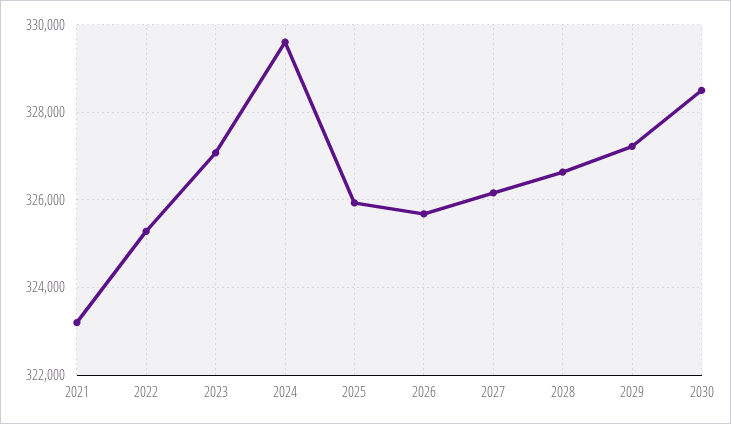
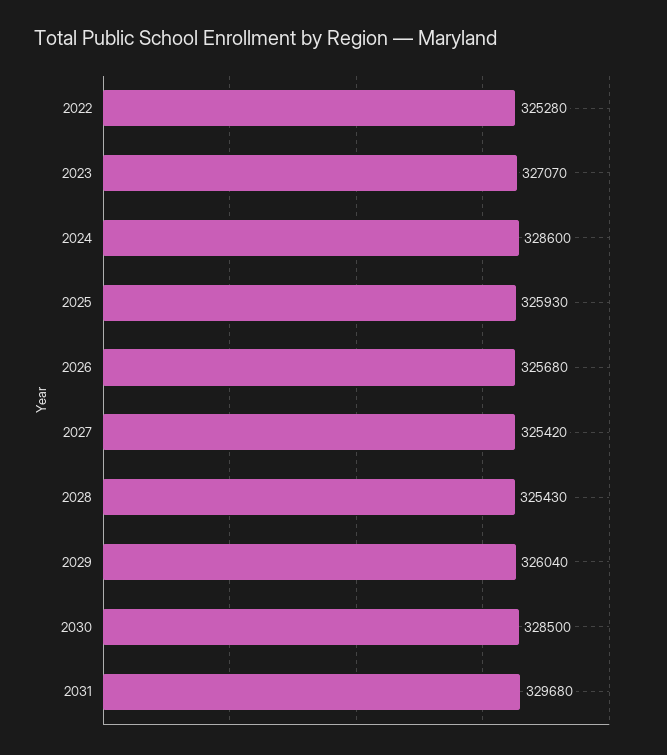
2021: 323200 -> none
2024: 329600 -> 328600
2027: 326200 -> 325420
2028: 326600 -> 325430
2029: 327200 -> 326040
2031: none -> 329680

